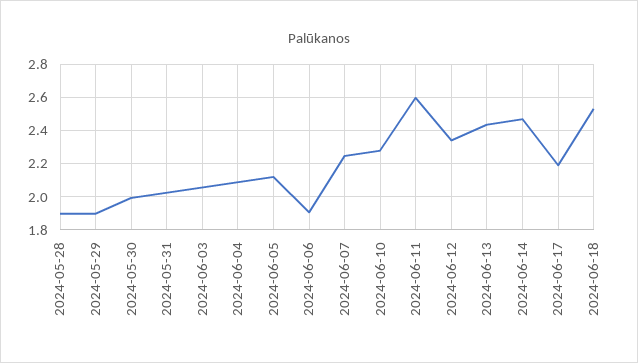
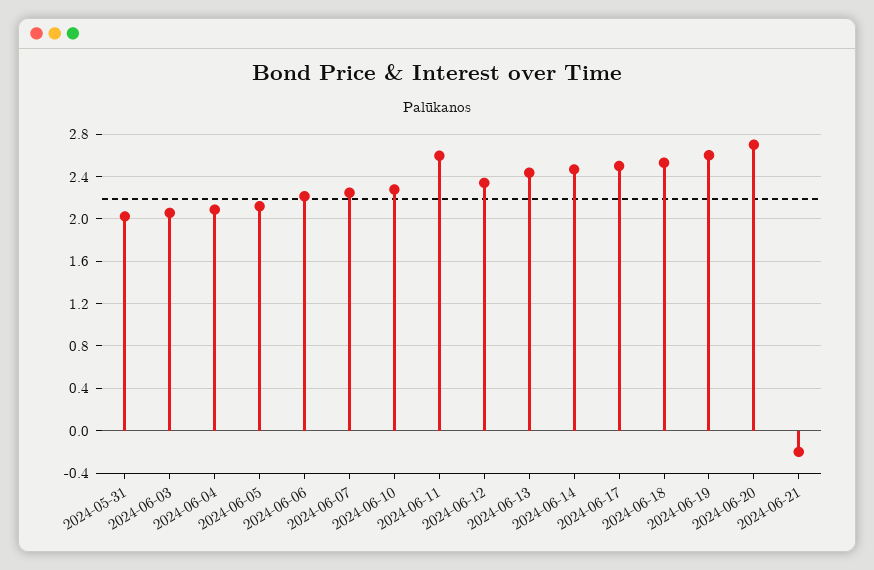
2024-05-28: 1.9 -> none
2024-05-29: 1.9 -> none
2024-05-30: 2 -> none
2024-06-06: 1.9 -> 2.2
2024-06-17: 2.2 -> 2.5
2024-06-19: none -> 2.6
2024-06-20: none -> 2.7
2024-06-21: none -> -0.2

